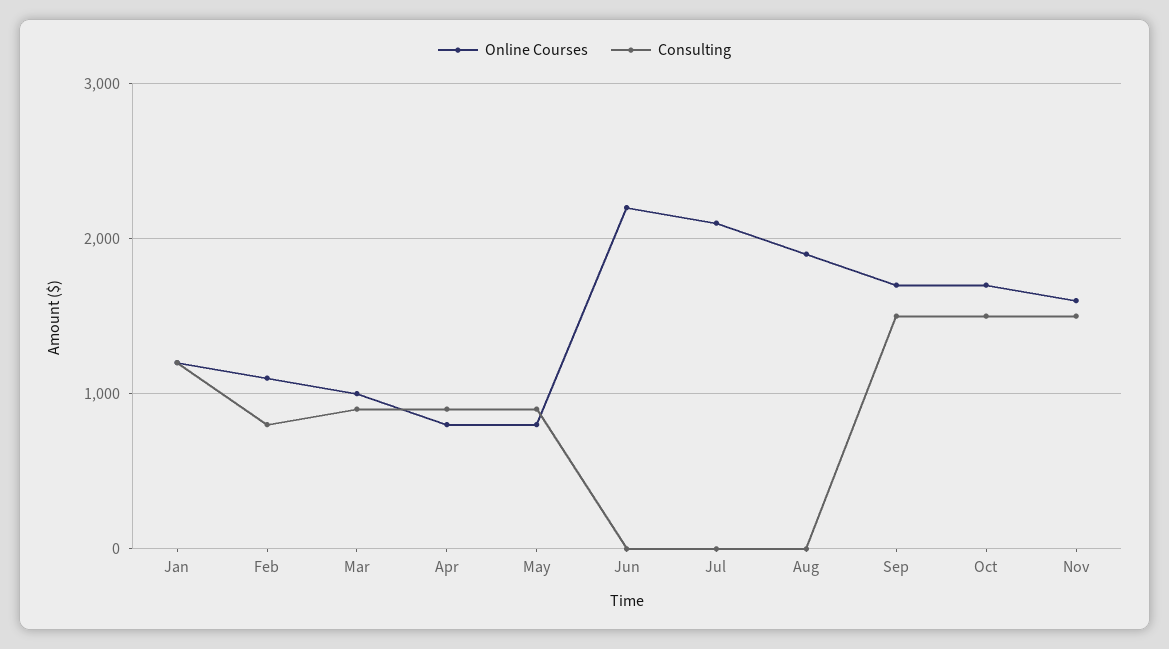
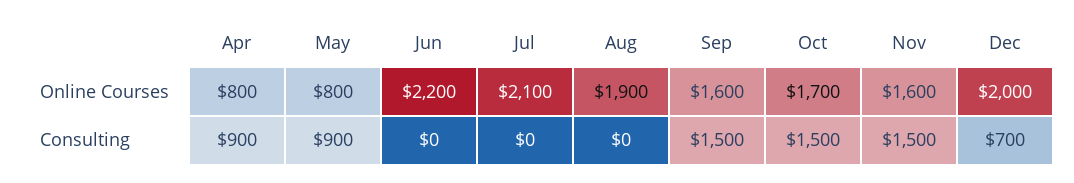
Online Courses, Jan: 1200 -> none
Consulting, Jan: 1200 -> none
Online Courses, Feb: 1100 -> none
Consulting, Feb: 800 -> none
Online Courses, Mar: 1000 -> none
Consulting, Mar: 900 -> none
Online Courses, Sep: 1700 -> 1600
Online Courses, Dec: none -> 2000
Consulting, Dec: none -> 700

